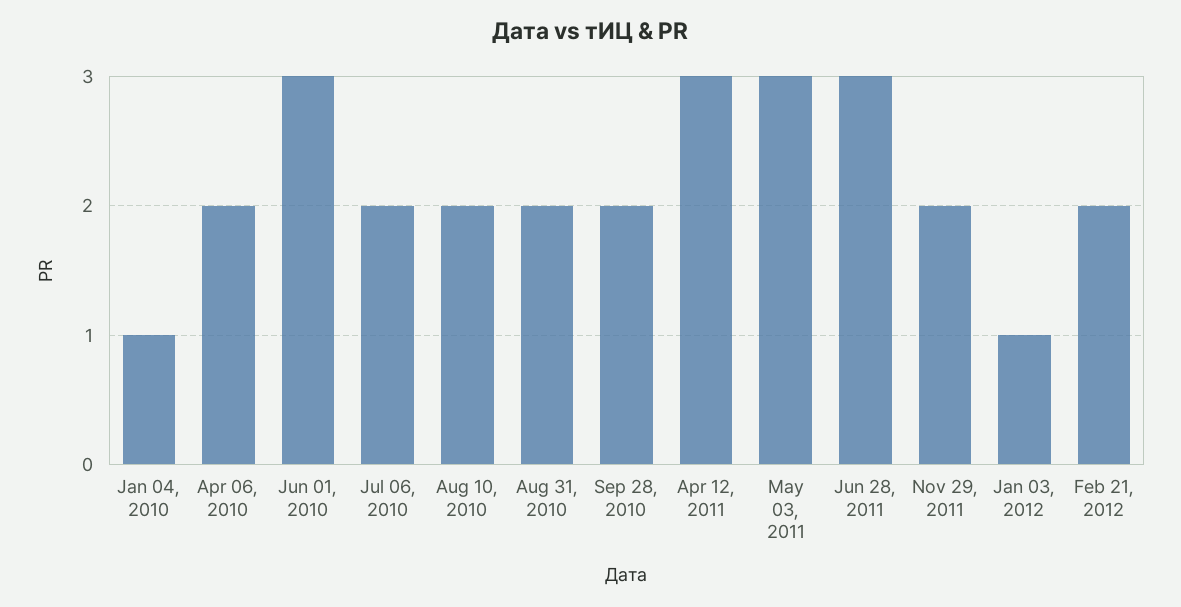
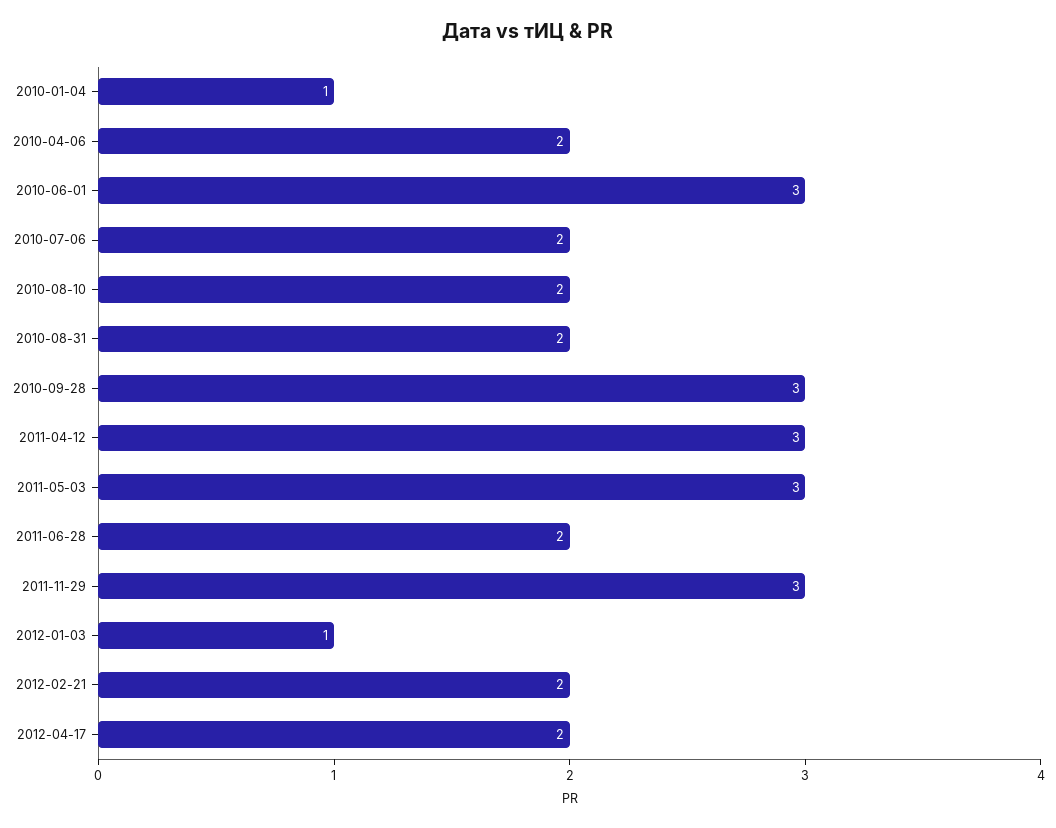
Sep 28, 2010: 2 -> 3
Jun 28, 2011: 3 -> 2
Nov 29, 2011: 2 -> 3
2012-04-17: none -> 2

